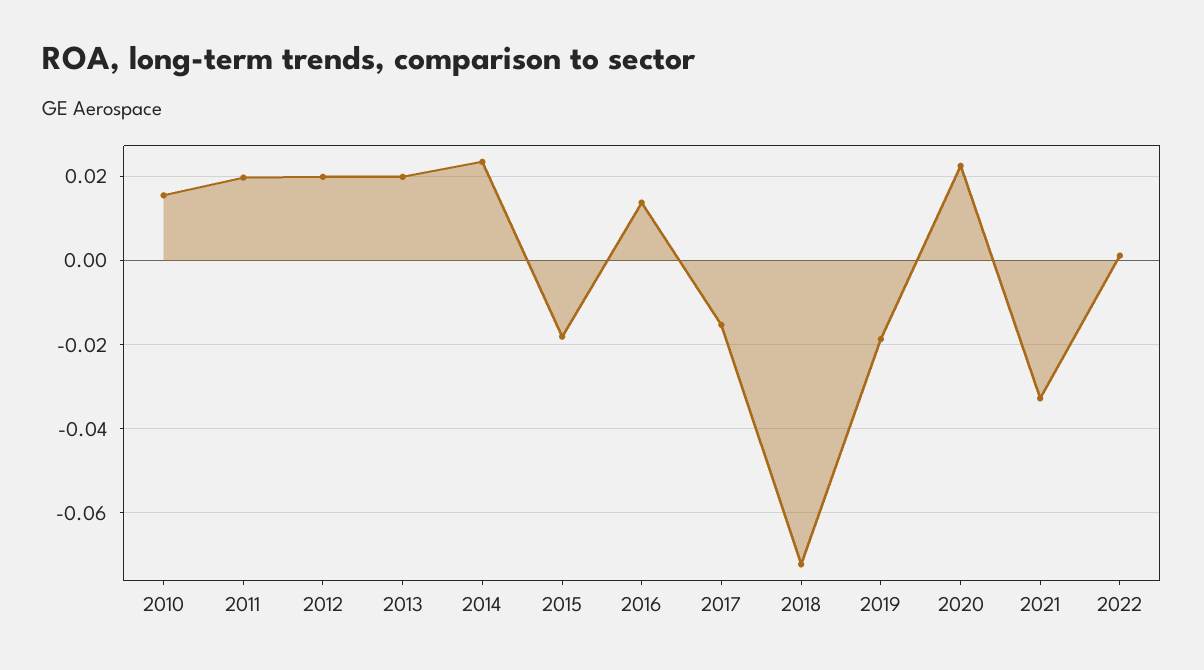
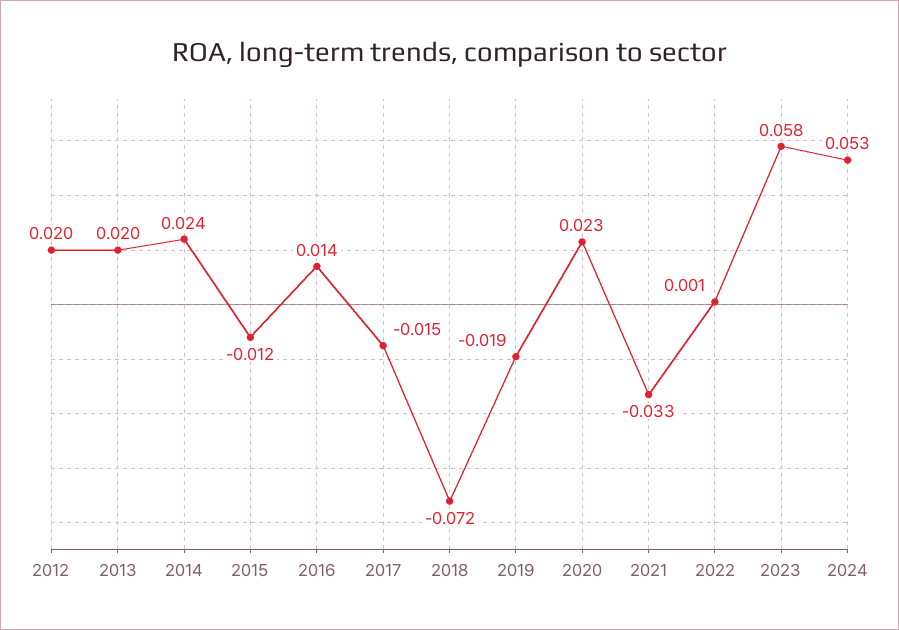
2010: 0.016 -> none
2011: 0.02 -> none
2015: -0.018 -> -0.012
2023: none -> 0.058
2024: none -> 0.053

